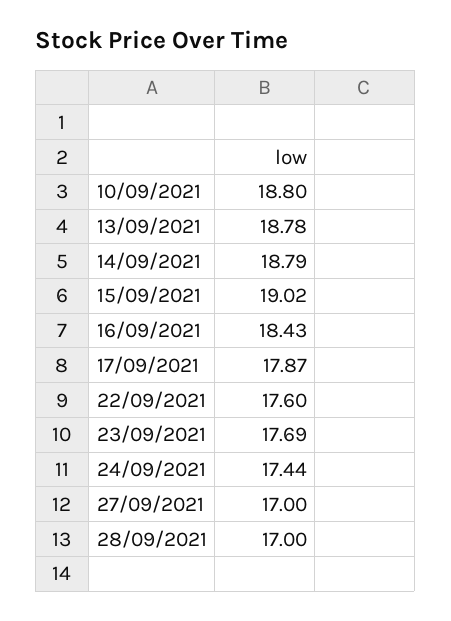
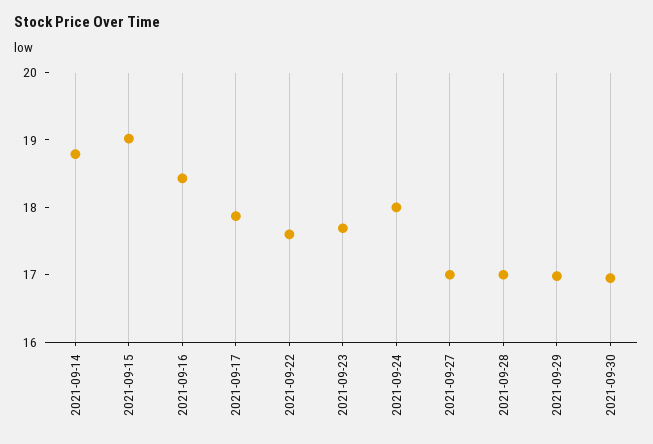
10/09/2021: 18.8 -> none
13/09/2021: 18.78 -> none
24/09/2021: 17.44 -> 18
2021-09-29: none -> 17
2021-09-30: none -> 17

